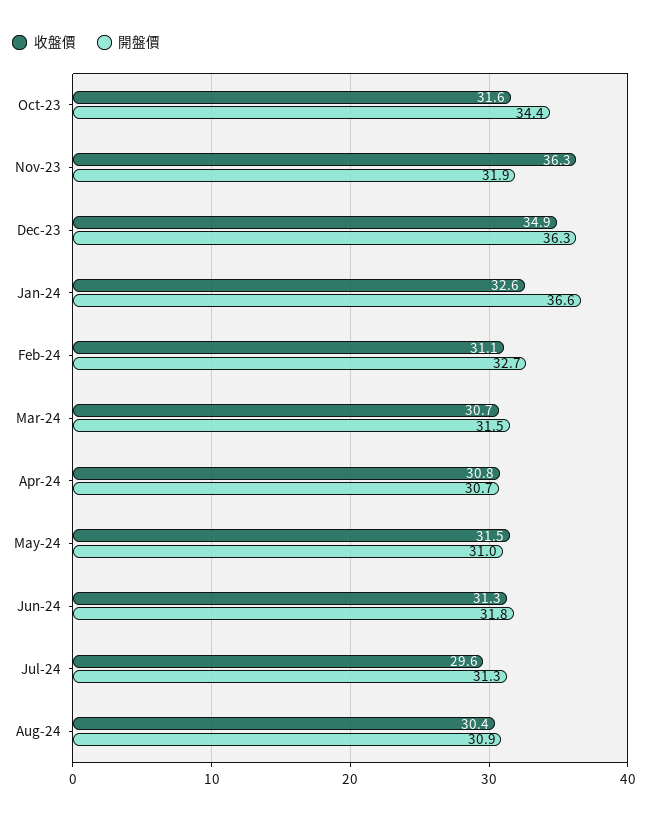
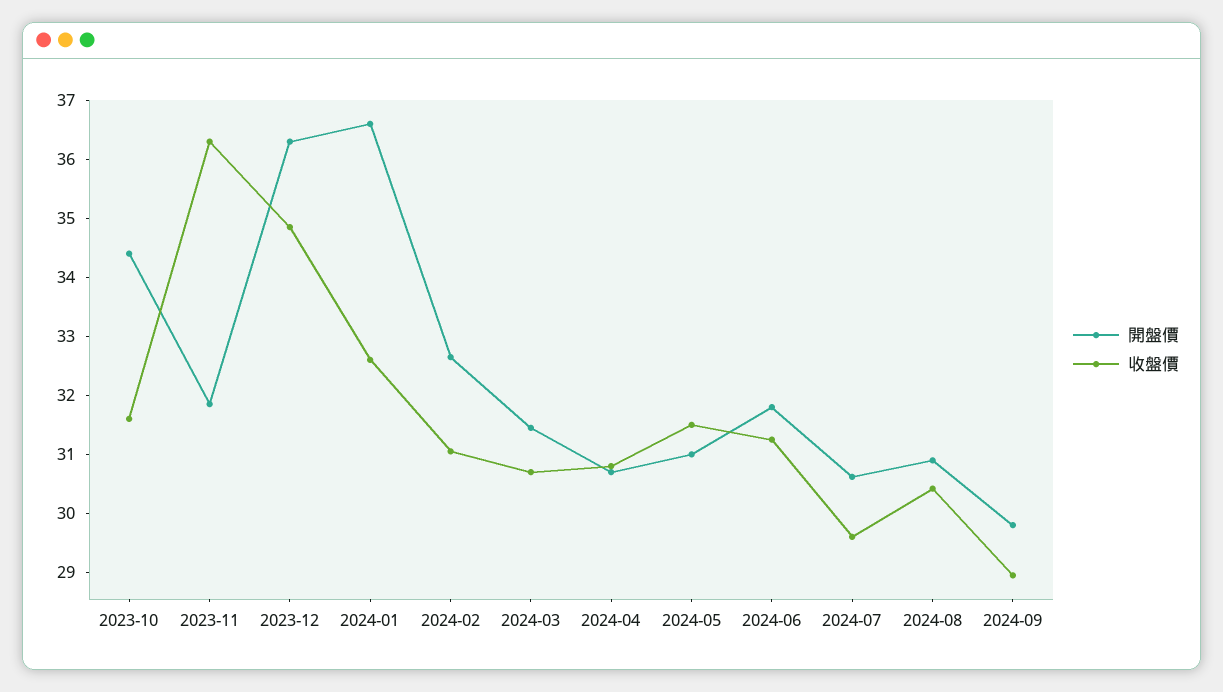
開盤價, Jul-24: 31.3 -> 30.6
開盤價, 2024-09: none -> 29.8
收盤價, 2024-09: none -> 29

